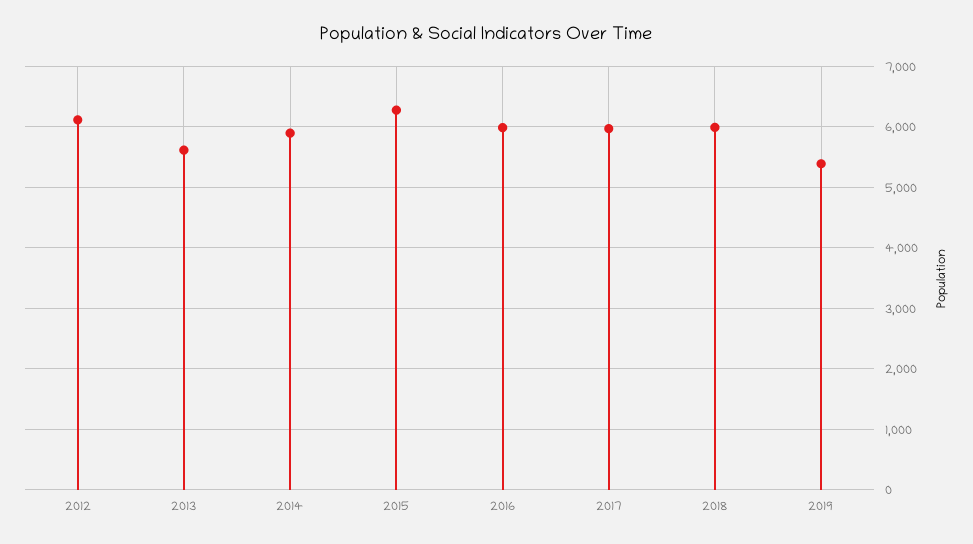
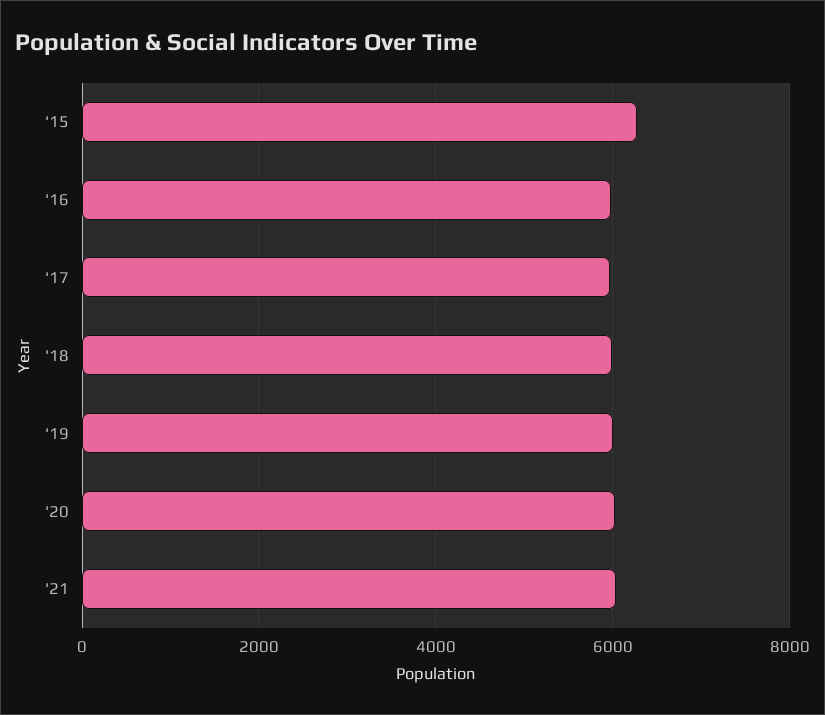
2012: 6100 -> none
2013: 5600 -> none
2014: 5900 -> none
2019: 5400 -> 6000
'20: none -> 6000
'21: none -> 6000

